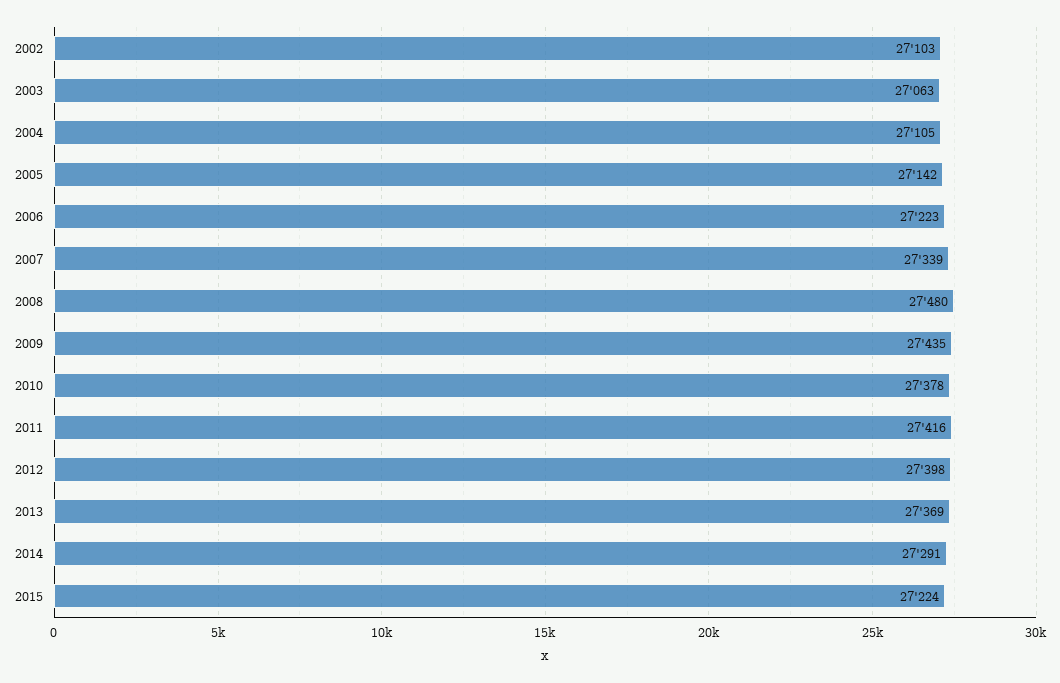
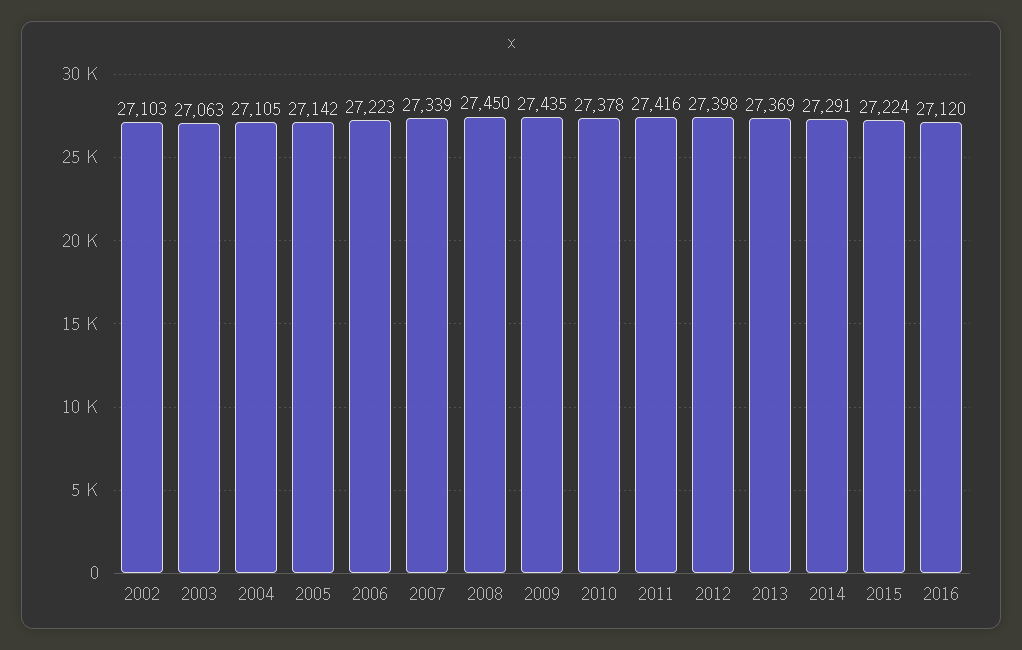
2008: 27480 -> 27450
2016: none -> 27120

